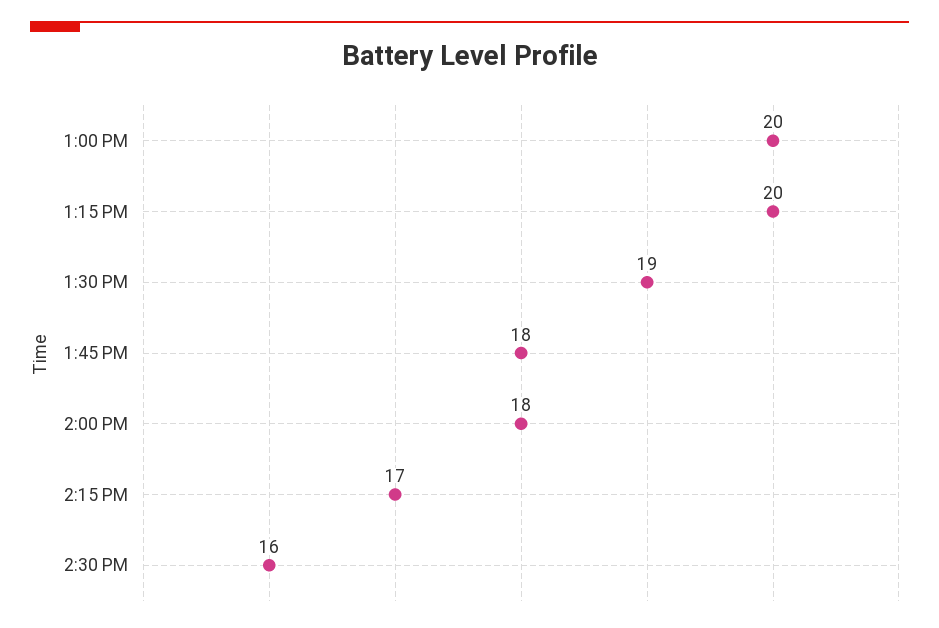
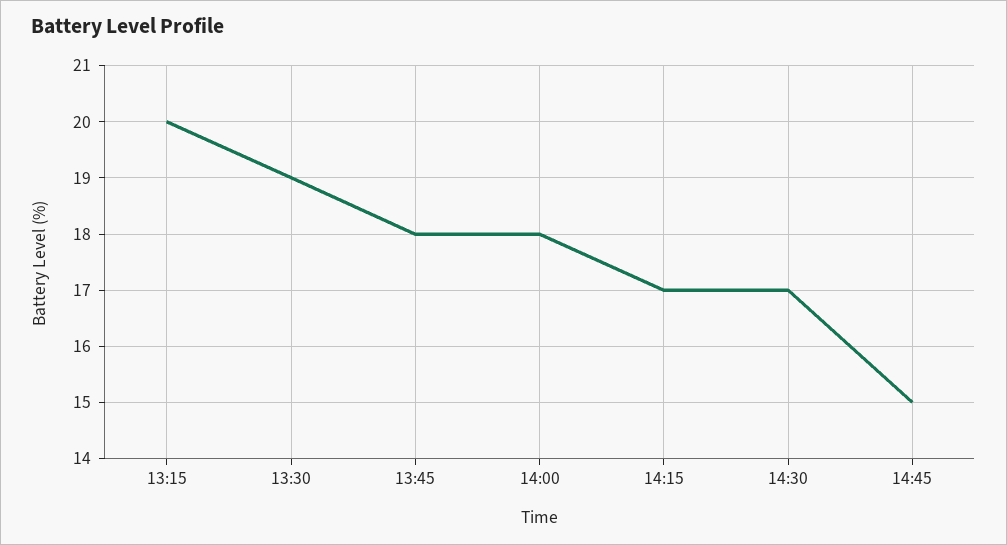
1:00 PM: 20 -> none
2:30 PM: 16 -> 17
14:45: none -> 15

